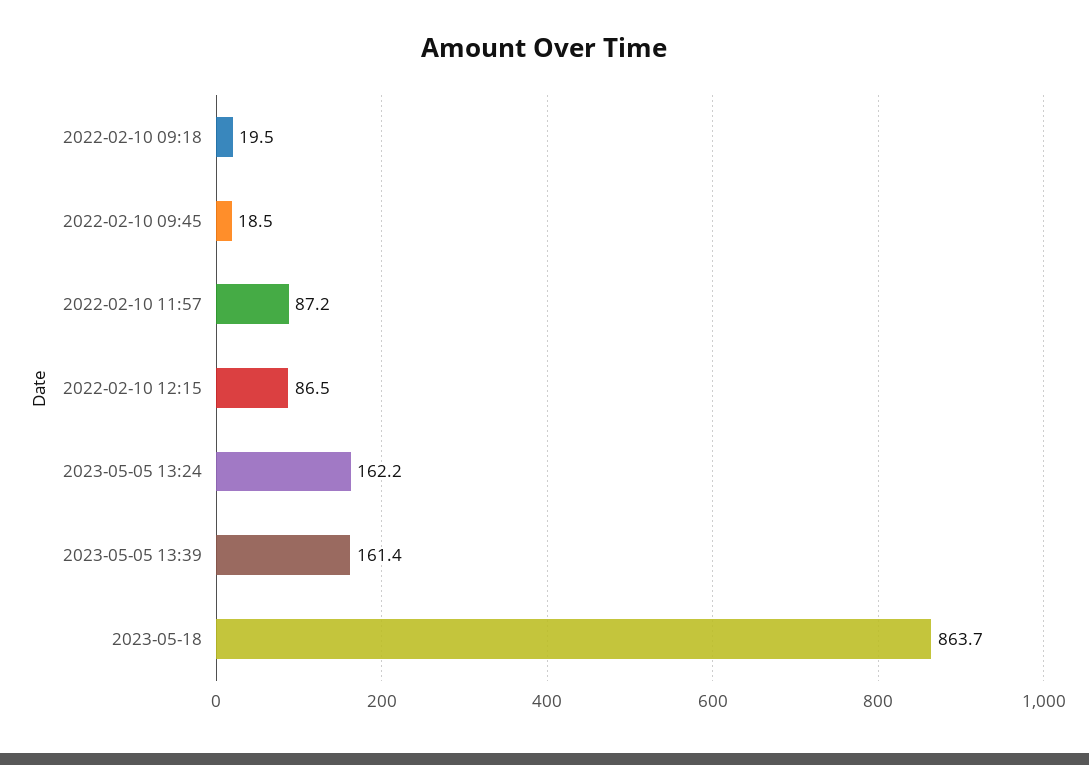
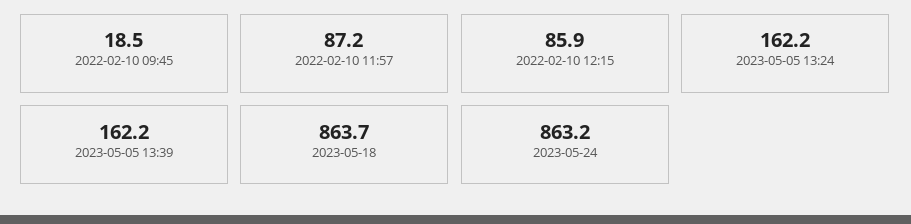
2022-02-10 09:18: 19.5 -> none
2022-02-10 12:15: 86.5 -> 85.9
2023-05-05 13:39: 161.4 -> 162.2
2023-05-24: none -> 863.2

